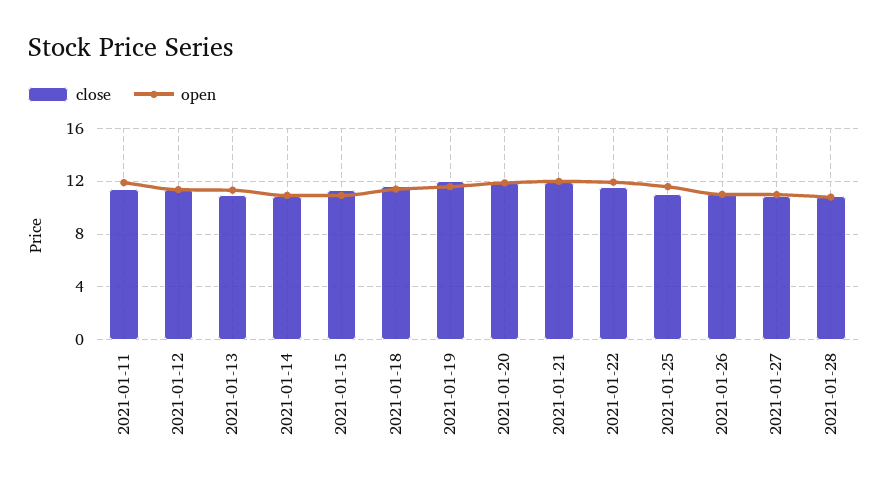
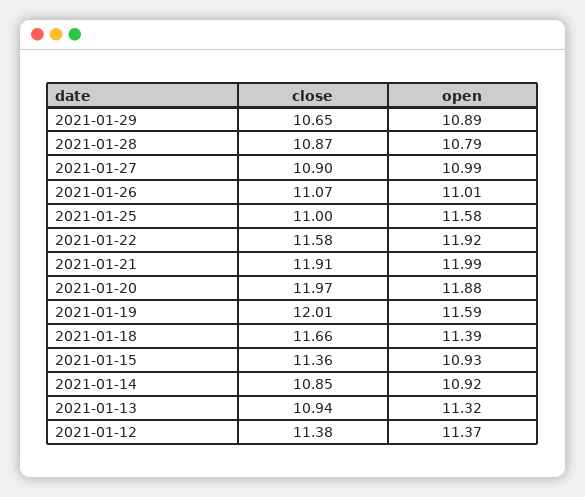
close, 2021-01-11: 11.5 -> none
open, 2021-01-11: 12 -> none
close, 2021-01-29: none -> 10.65
open, 2021-01-29: none -> 10.89

